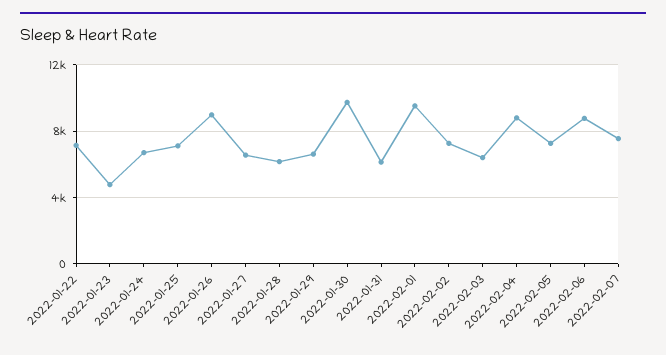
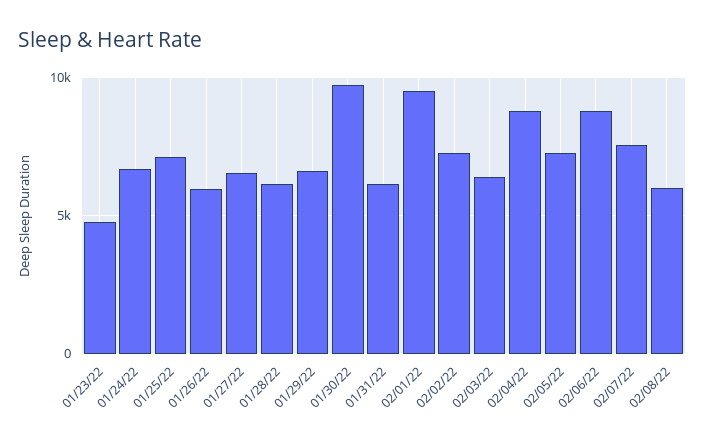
2022-01-22: 7000 -> none
2022-01-26: 9000 -> 6000
02/08/22: none -> 6000

